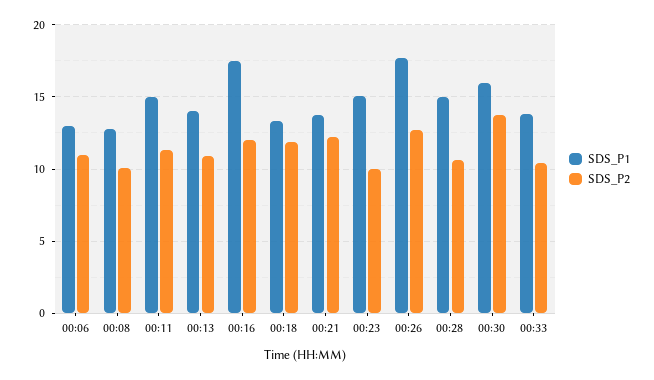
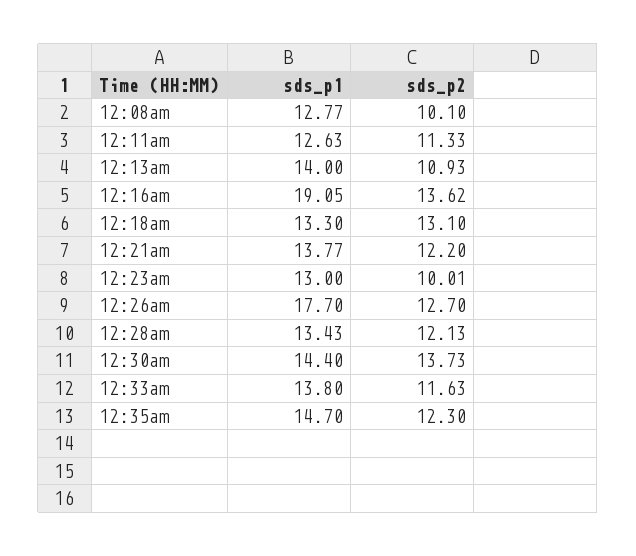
SDS_P1, 00:06: 13 -> none
SDS_P2, 00:06: 11 -> none
SDS_P1, 00:11: 15 -> 12.63
SDS_P1, 00:16: 17.5 -> 19.05
SDS_P2, 00:16: 12 -> 13.62
SDS_P2, 00:18: 12 -> 13.1
SDS_P1, 00:23: 15 -> 13
SDS_P1, 00:28: 15 -> 13.43
SDS_P2, 00:28: 10.5 -> 12.13
SDS_P1, 00:30: 16 -> 14.4
SDS_P2, 00:33: 10.5 -> 11.63
SDS_P1, 12:35am: none -> 14.7
SDS_P2, 12:35am: none -> 12.3

